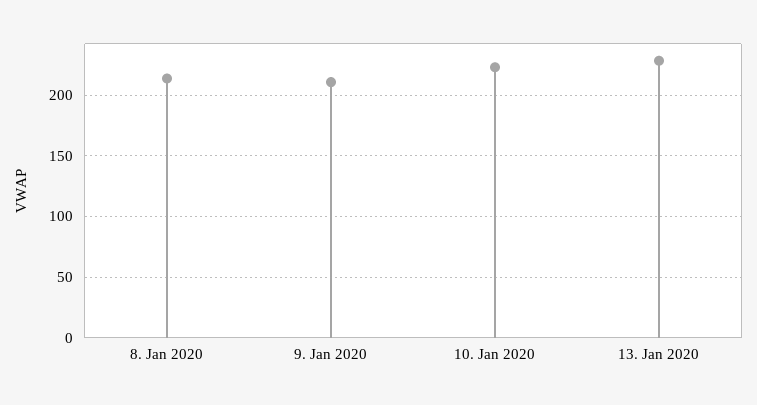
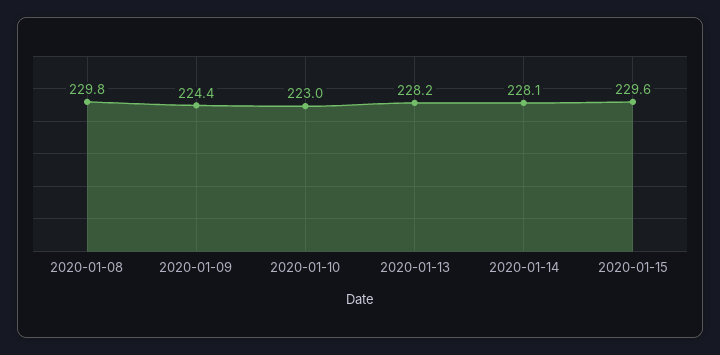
8. Jan 2020: 215 -> 229.8
9. Jan 2020: 210 -> 224.4
2020-01-14: none -> 228.1
2020-01-15: none -> 229.6

